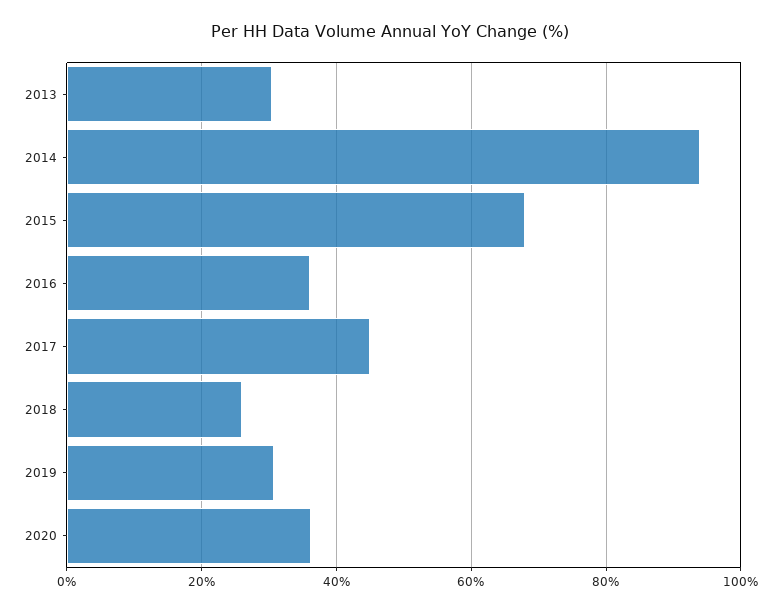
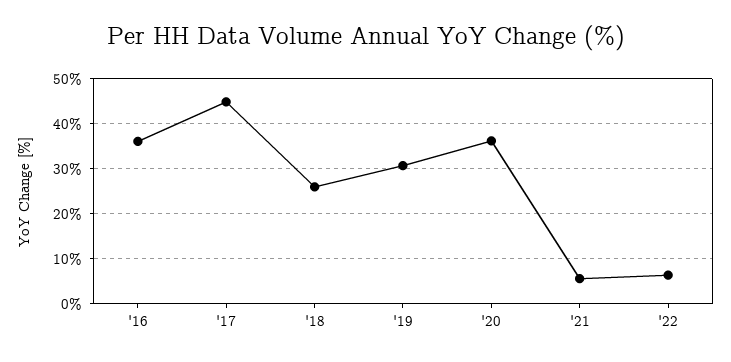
2013: 30 -> none
2014: 94 -> none
2015: 68 -> none
'21: none -> 6
'22: none -> 6

